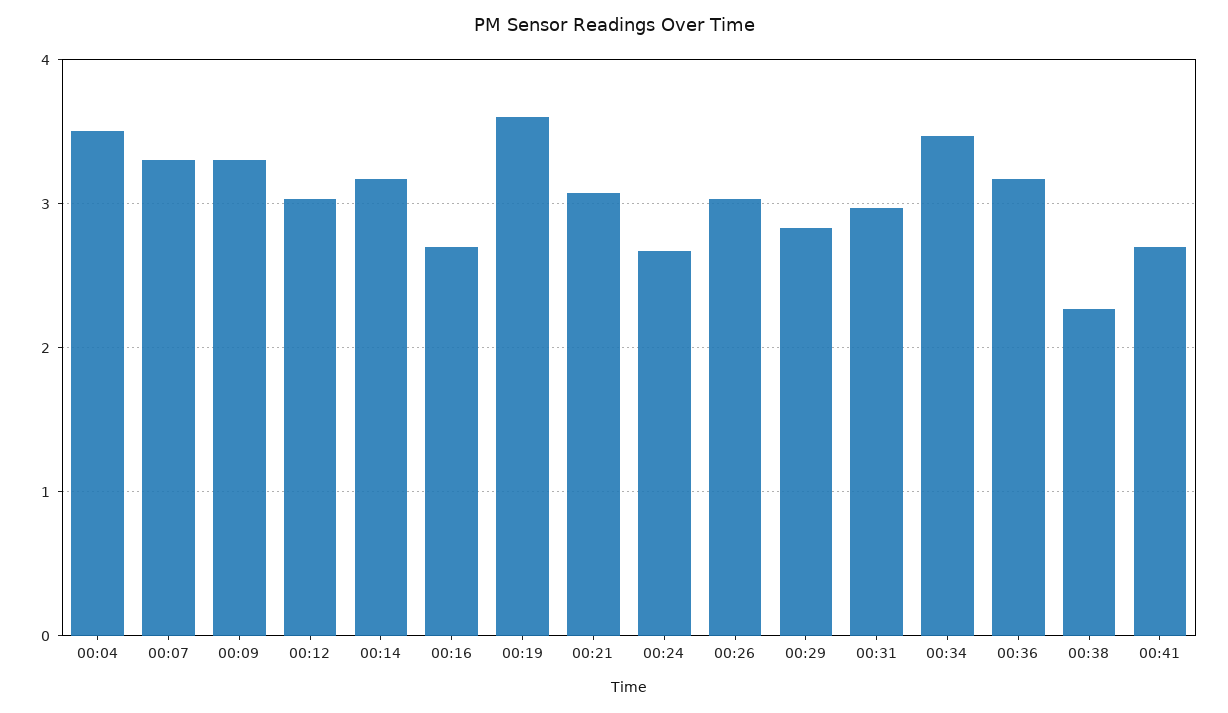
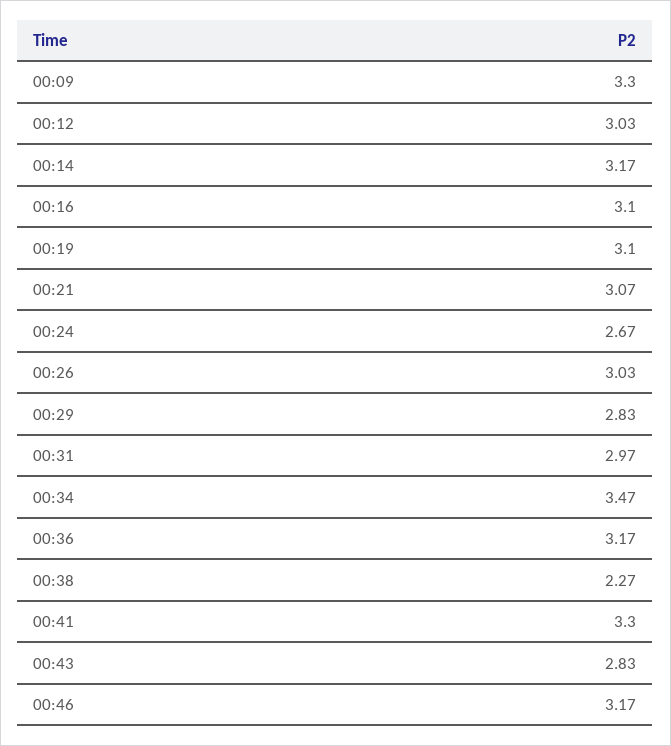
00:04: 3.5 -> none
00:07: 3.3 -> none
00:16: 2.7 -> 3.1
00:19: 3.6 -> 3.1
00:41: 2.7 -> 3.3
00:43: none -> 2.83
00:46: none -> 3.17

